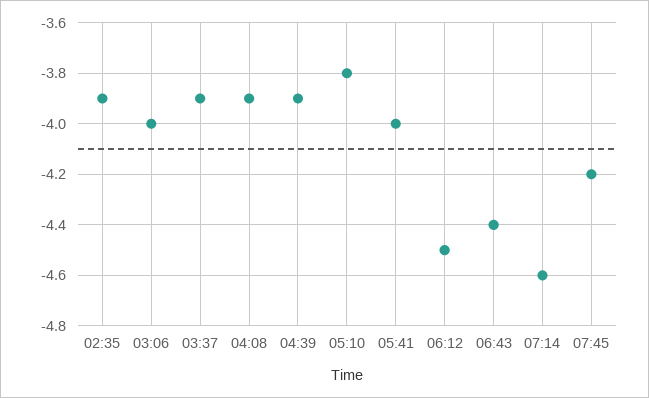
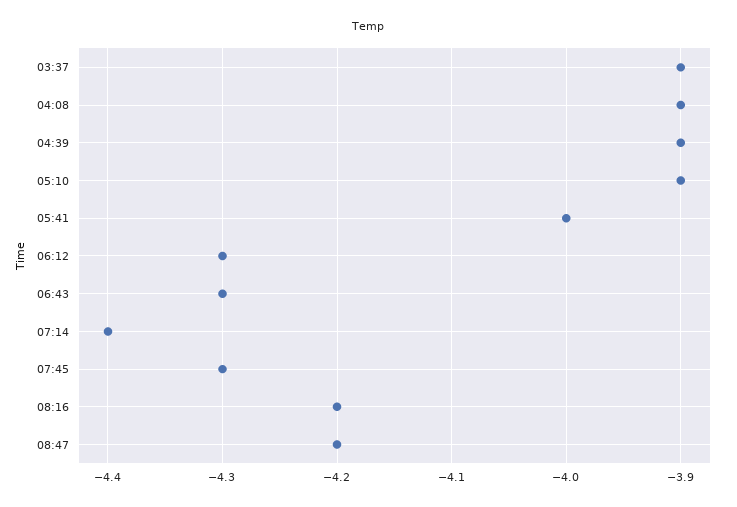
02:35: -3.9 -> none
03:06: -4 -> none
05:10: -3.8 -> -3.9
06:12: -4.5 -> -4.3
06:43: -4.4 -> -4.3
07:14: -4.6 -> -4.4
07:45: -4.2 -> -4.3
08:16: none -> -4.2
08:47: none -> -4.2

